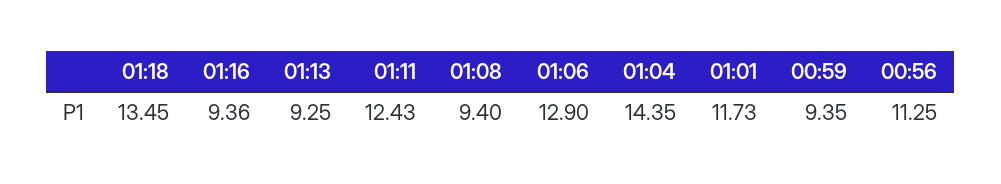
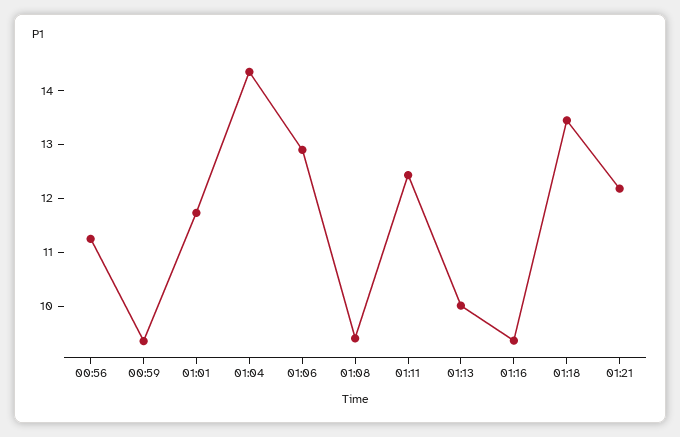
01:13: 9.25 -> 10
01:21: none -> 12.2

